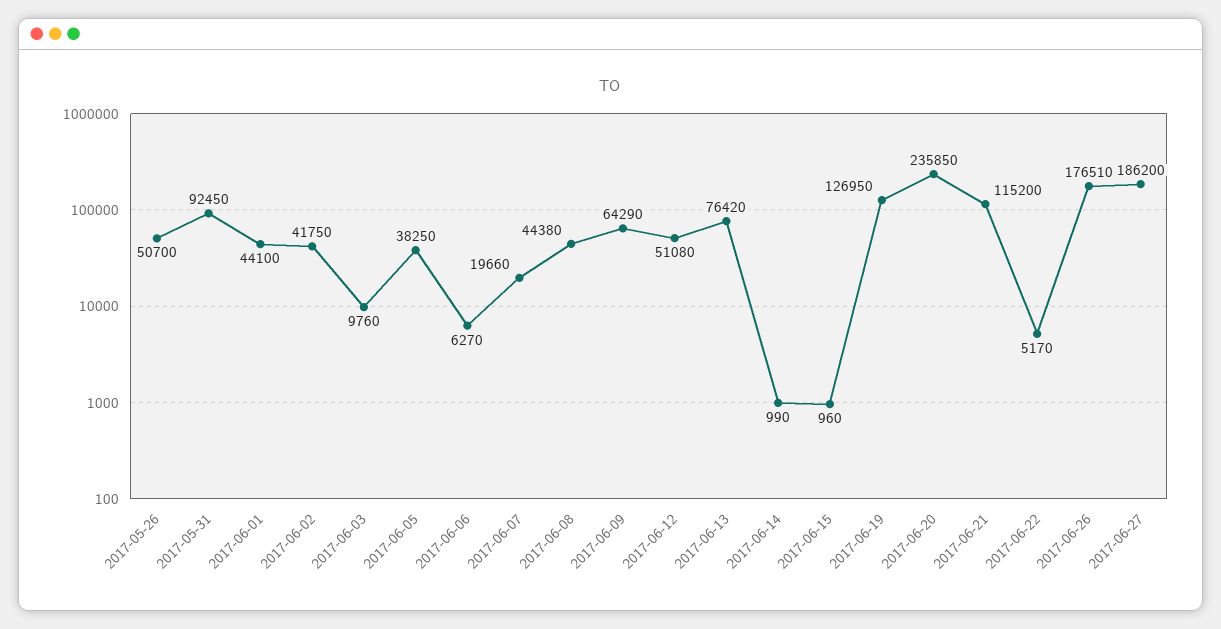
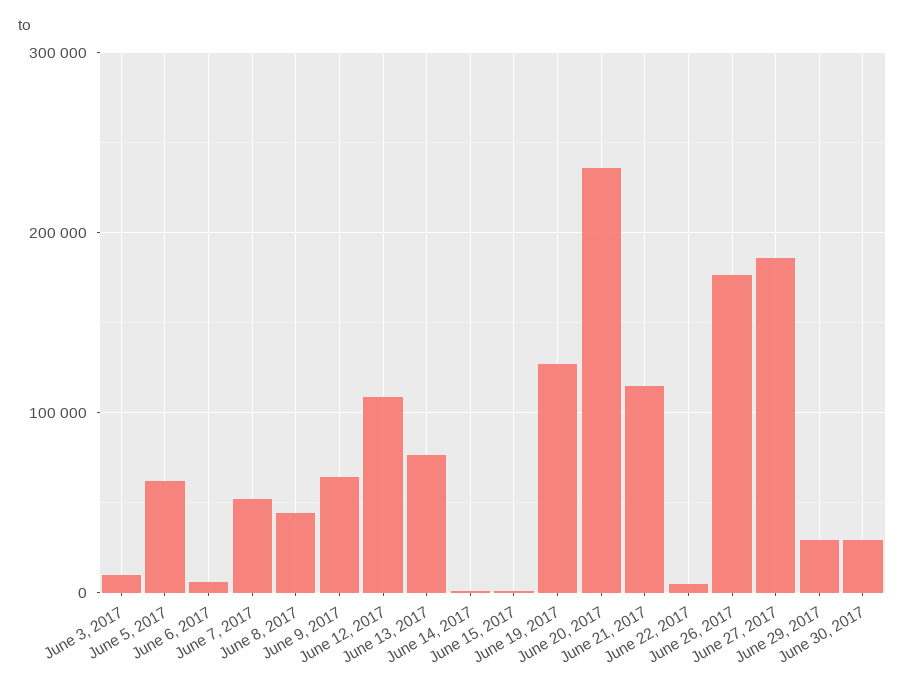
2017-05-26: 50700 -> none
2017-05-31: 92450 -> none
2017-06-01: 44100 -> none
2017-06-02: 41750 -> none
2017-06-05: 38250 -> 60000
2017-06-07: 19660 -> 50000
2017-06-12: 51080 -> 110000
June 29, 2017: none -> 30000
June 30, 2017: none -> 30000

